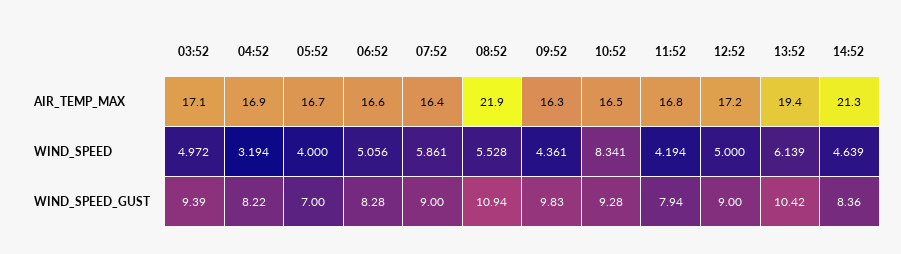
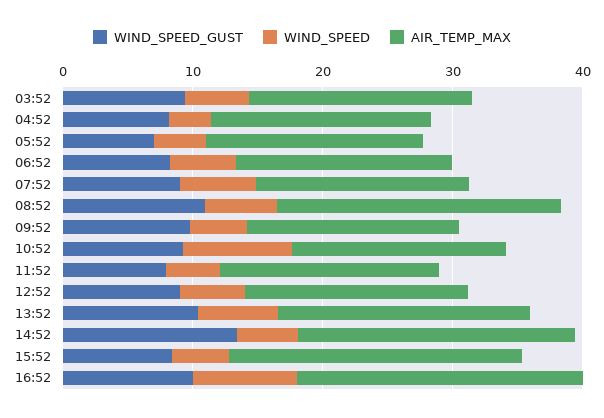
WIND_SPEED_GUST, 14:52: 8.36 -> 14
WIND_SPEED_GUST, 15:52: none -> 8
WIND_SPEED, 15:52: none -> 4
AIR_TEMP_MAX, 15:52: none -> 22
WIND_SPEED_GUST, 16:52: none -> 10
WIND_SPEED, 16:52: none -> 8
AIR_TEMP_MAX, 16:52: none -> 22

